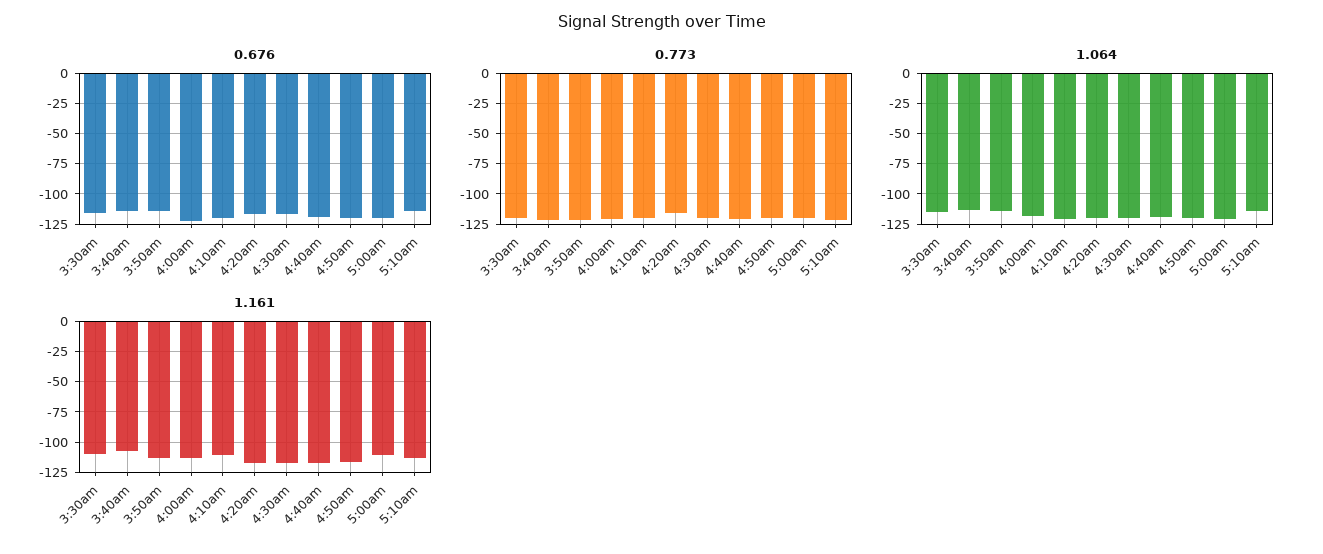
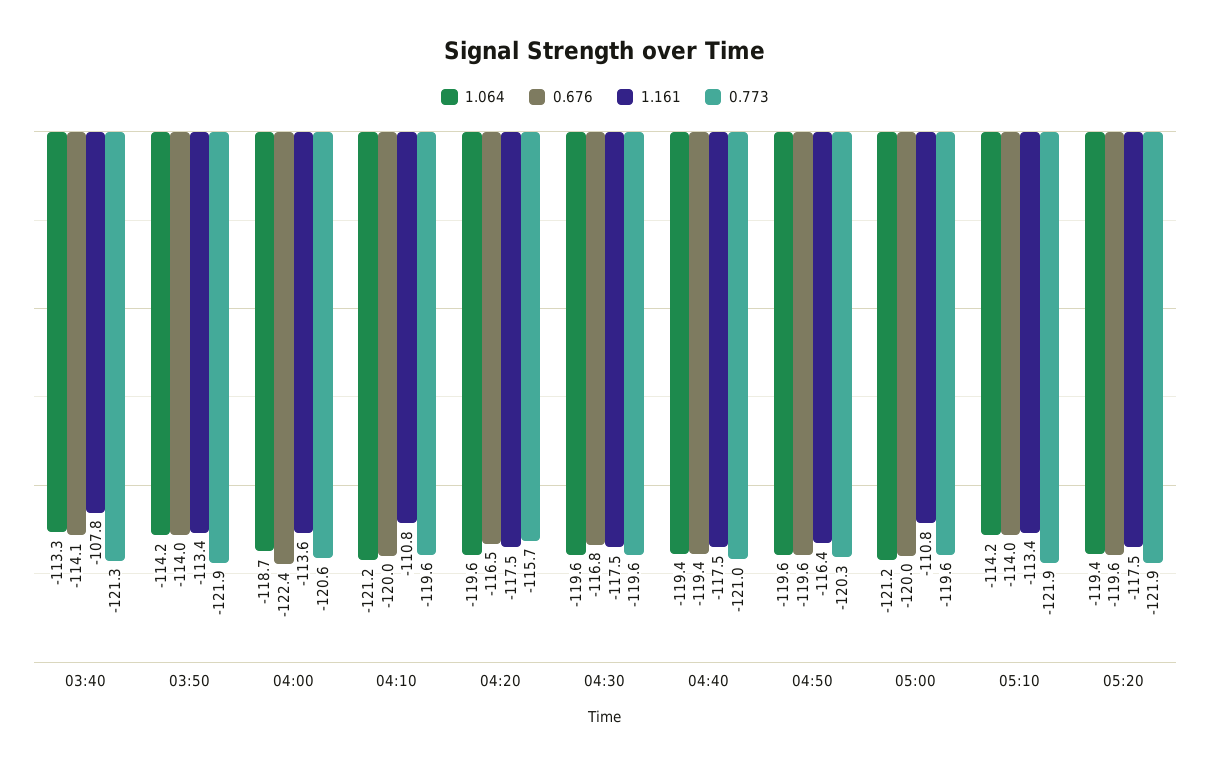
0.676, 3:30am: -115 -> none
0.773, 3:30am: -120 -> none
1.064, 3:30am: -115 -> none
1.161, 3:30am: -110 -> none
1.064, 05:20: none -> -119.4
0.676, 05:20: none -> -119.6
1.161, 05:20: none -> -117.5
0.773, 05:20: none -> -121.9

